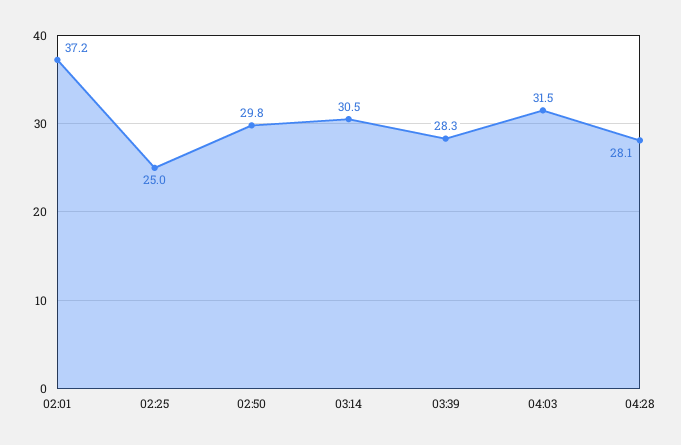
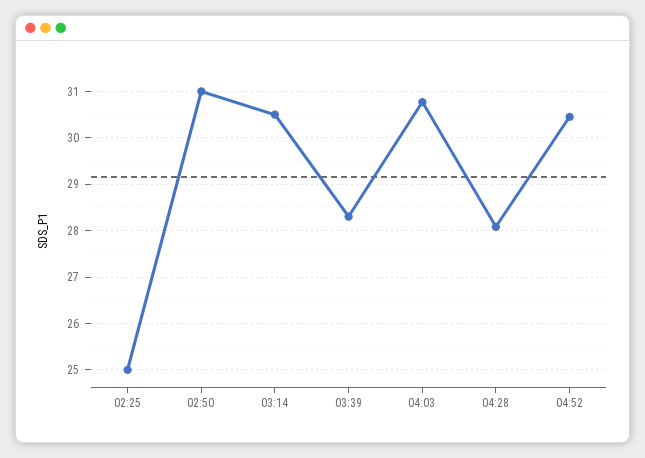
02:01: 37.2 -> none
02:50: 29.8 -> 31
04:03: 31.5 -> 30.8
04:52: none -> 30.4

